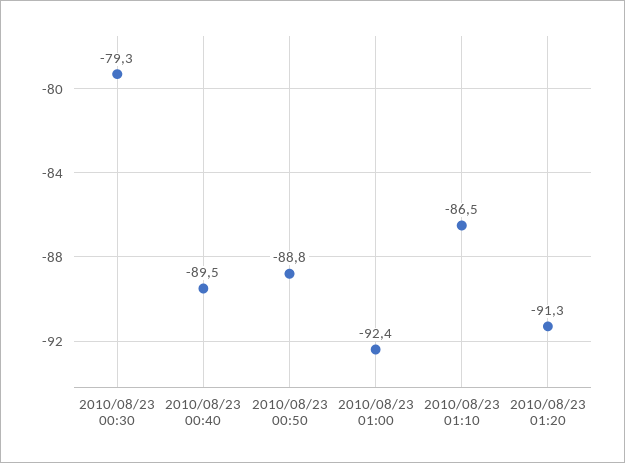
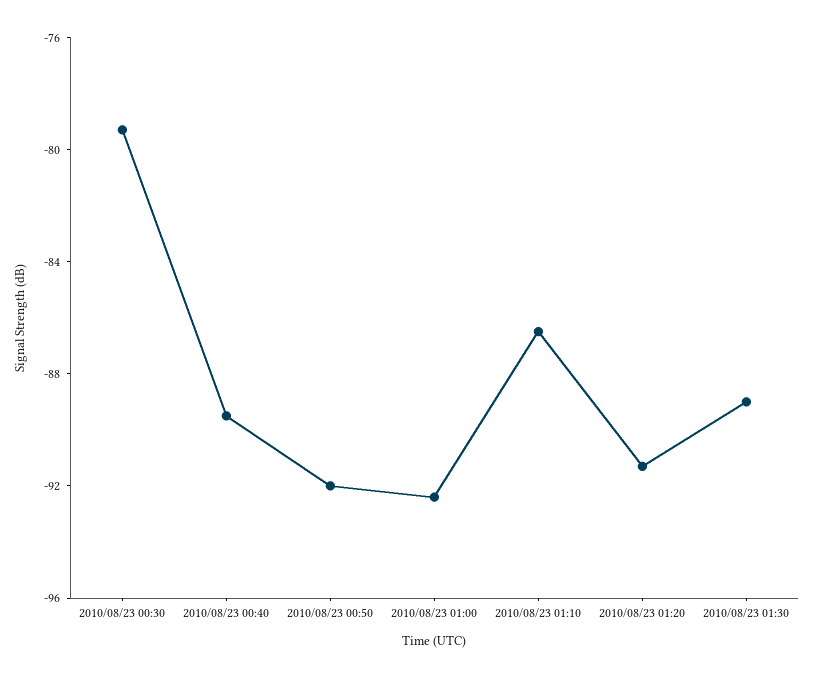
2010/08/23 00:50: -88.8 -> -92
2010/08/23 01:30: none -> -89

